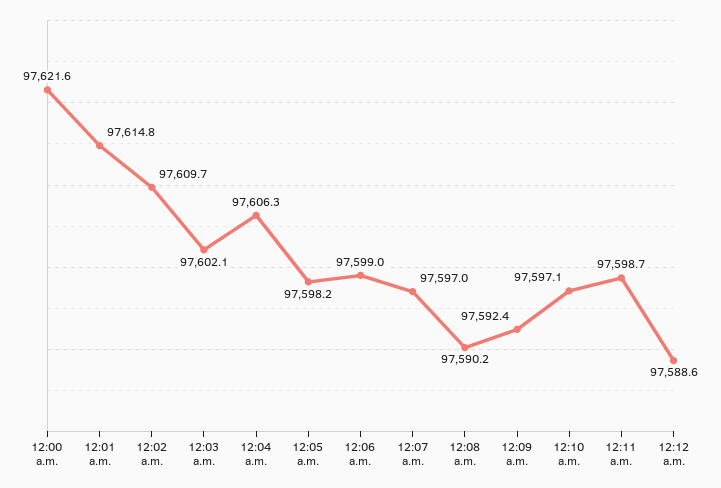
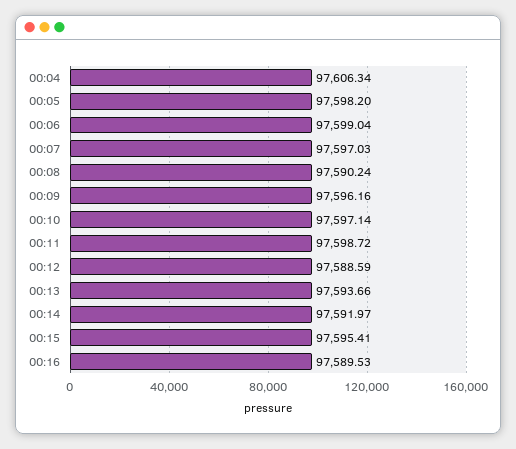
12:00 a.m.: 97621.6 -> none
12:01 a.m.: 97614.8 -> none
12:02 a.m.: 97609.7 -> none
12:03 a.m.: 97602.1 -> none
12:09 a.m.: 97592.4 -> 97596.16
00:13: none -> 97593.66
00:14: none -> 97591.97
00:15: none -> 97595.41
00:16: none -> 97589.53

